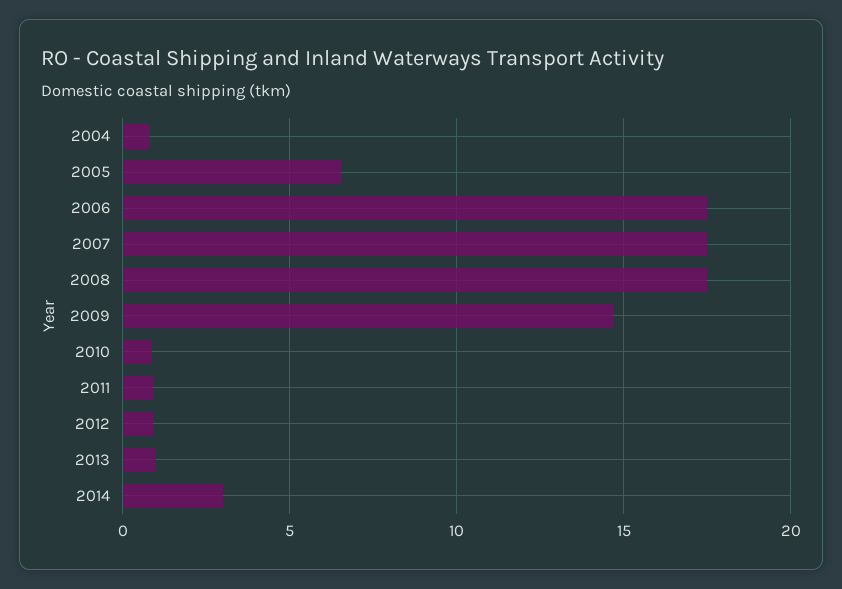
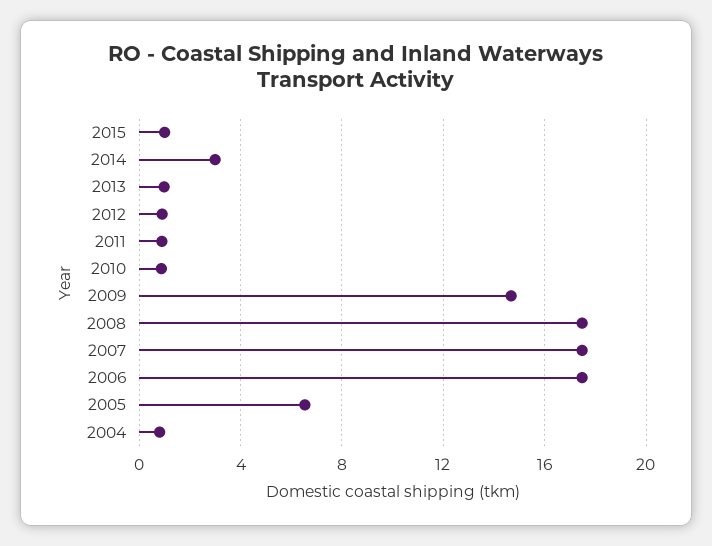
2015: none -> 1

